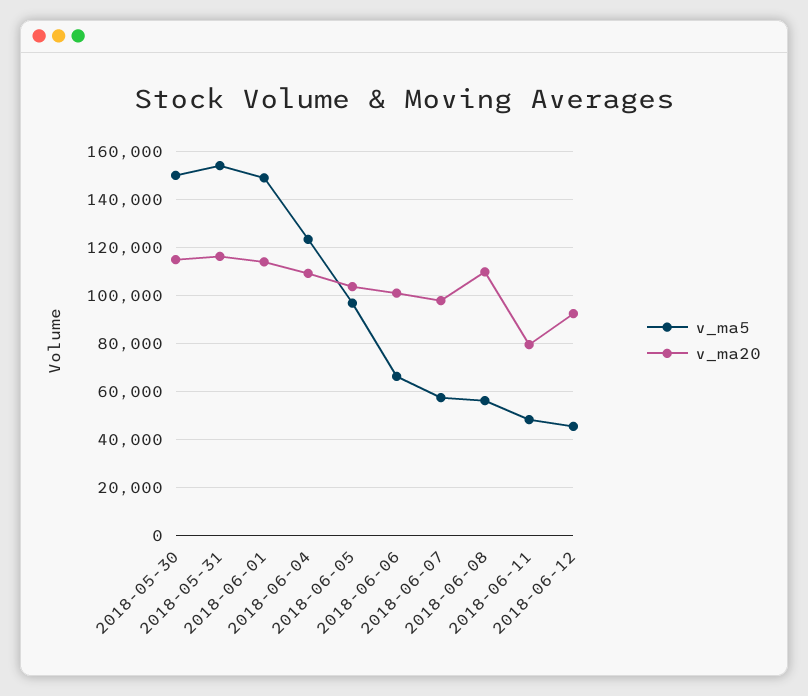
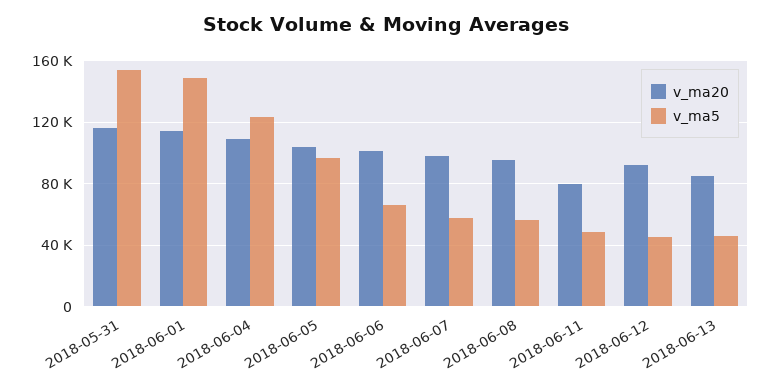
v_ma5, 2018-05-30: 150000 -> none
v_ma20, 2018-05-30: 115000 -> none
v_ma20, 2018-06-08: 110000 -> 95000
v_ma20, 2018-06-13: none -> 85000
v_ma5, 2018-06-13: none -> 45000

